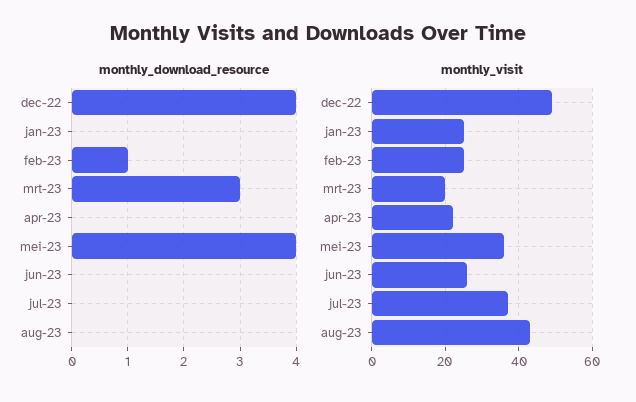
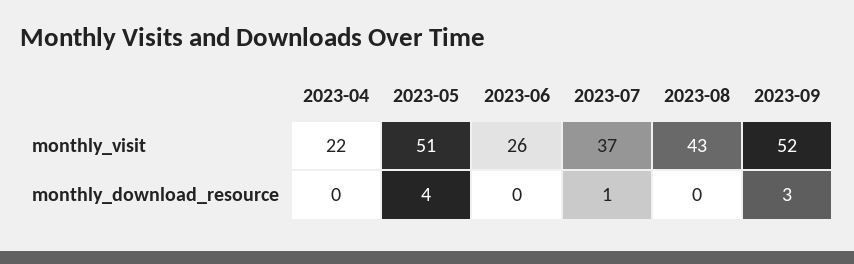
monthly_download_resource, dec-22: 4 -> none
monthly_download_resource, jan-23: 0 -> none
monthly_download_resource, feb-23: 1 -> none
monthly_download_resource, mrt-23: 3 -> none
monthly_download_resource, jul-23: 0 -> 1
monthly_visit, dec-22: 50 -> none
monthly_visit, jan-23: 25 -> none
monthly_visit, feb-23: 25 -> none
monthly_visit, mrt-23: 20 -> none
monthly_visit, mei-23: 35 -> 51
monthly_visit, 2023-09: none -> 52
monthly_download_resource, 2023-09: none -> 3

